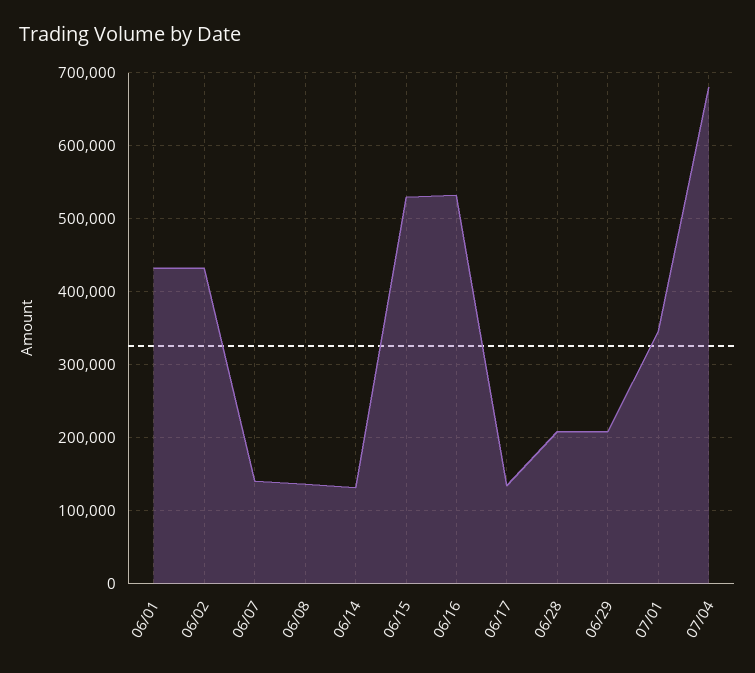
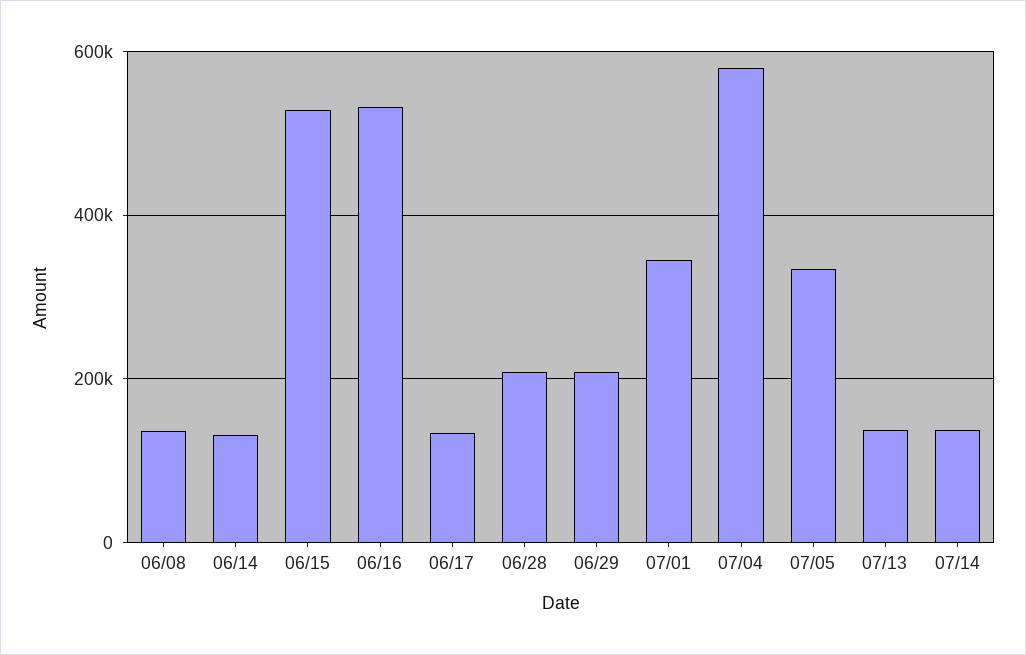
06/01: 430000 -> none
06/02: 430000 -> none
06/07: 140000 -> none
07/04: 680000 -> 580000
07/05: none -> 340000
07/13: none -> 140000
07/14: none -> 140000

